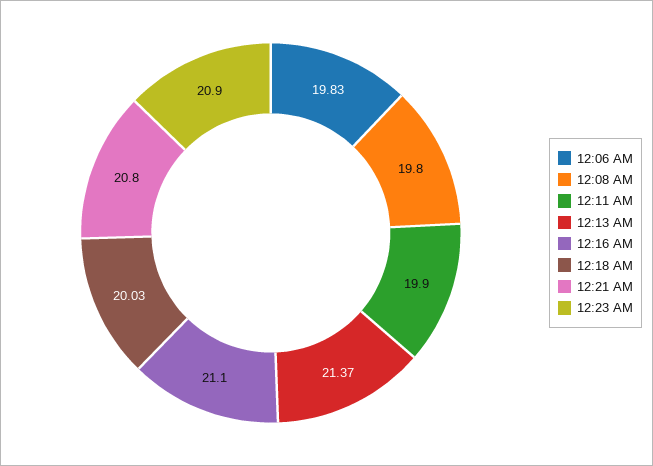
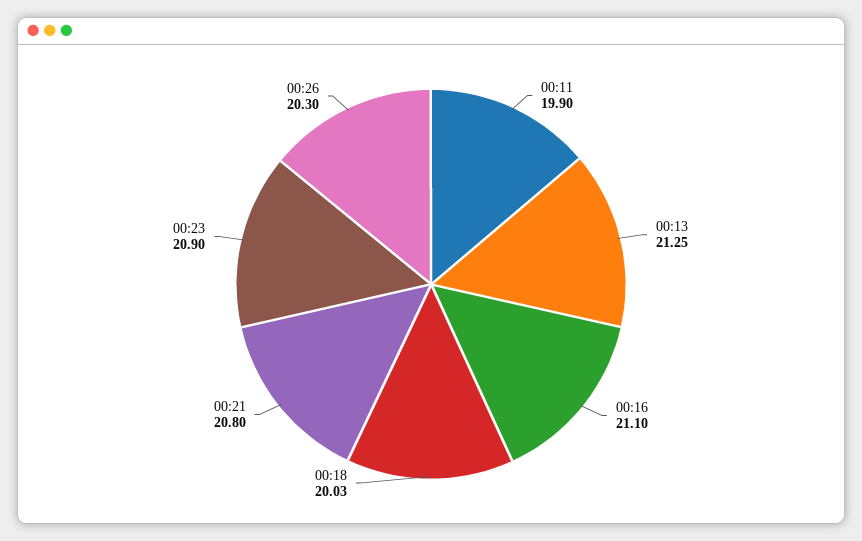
12:06 AM: 19.83 -> none
12:08 AM: 19.8 -> none
12:13 AM: 21.37 -> 21.25
00:26: none -> 20.3

